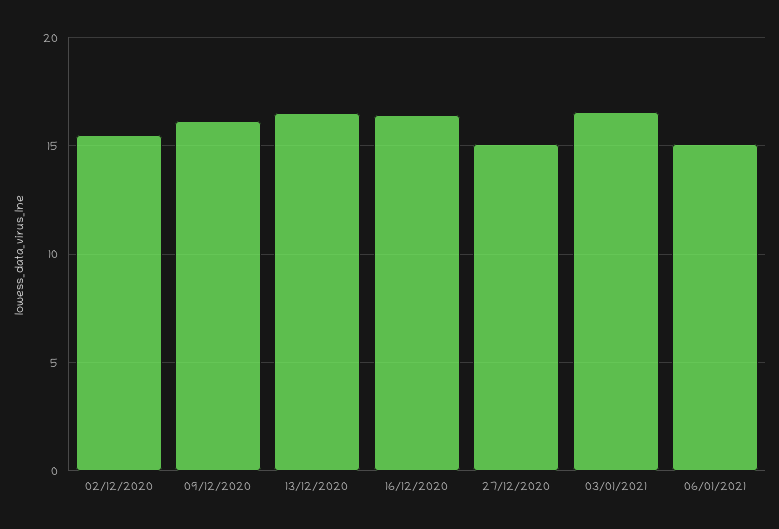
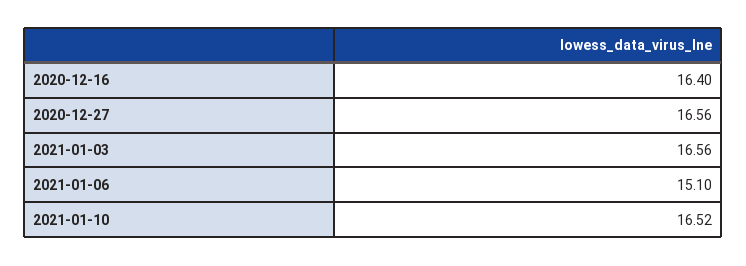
02/12/2020: 15.5 -> none
09/12/2020: 16 -> none
13/12/2020: 16.5 -> none
27/12/2020: 15 -> 16.56
2021-01-10: none -> 16.52

